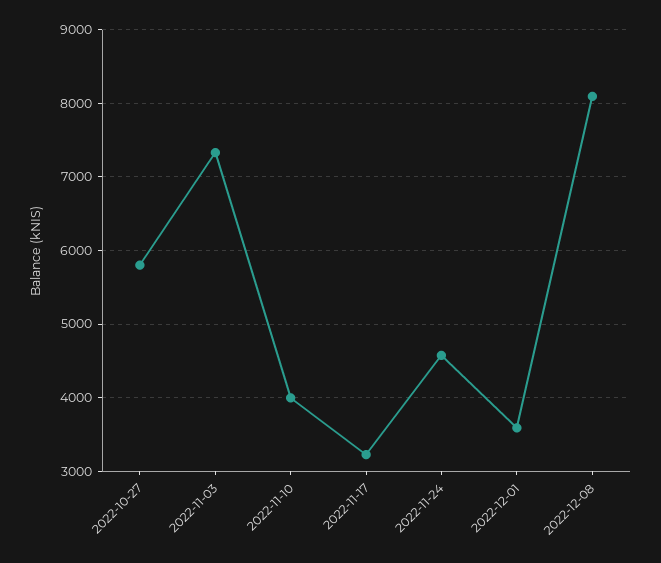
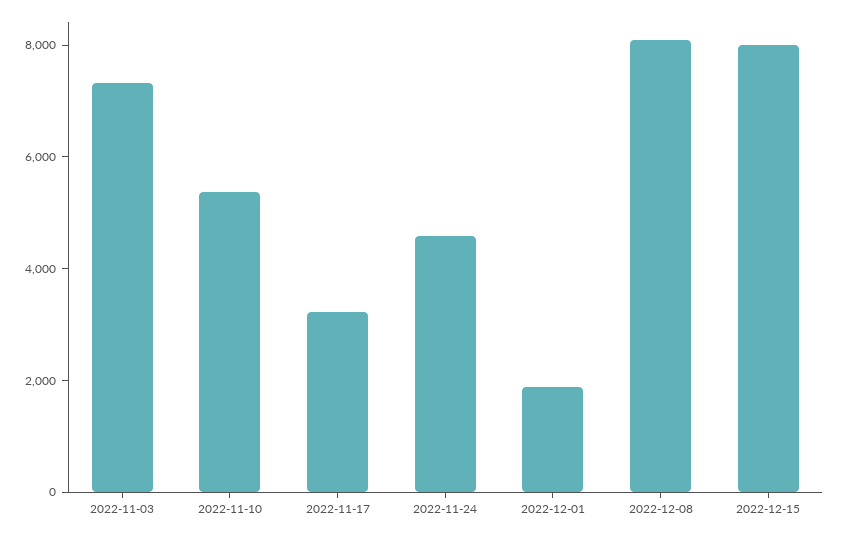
2022-10-27: 5800 -> none
2022-11-10: 4000 -> 5500
2022-12-01: 3600 -> 2000
2022-12-15: none -> 8000

